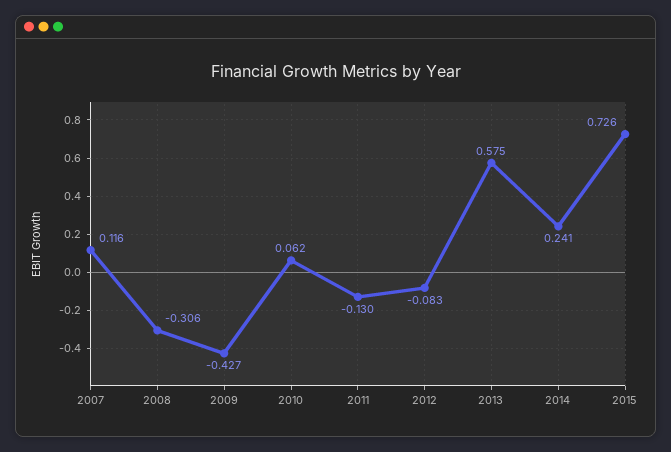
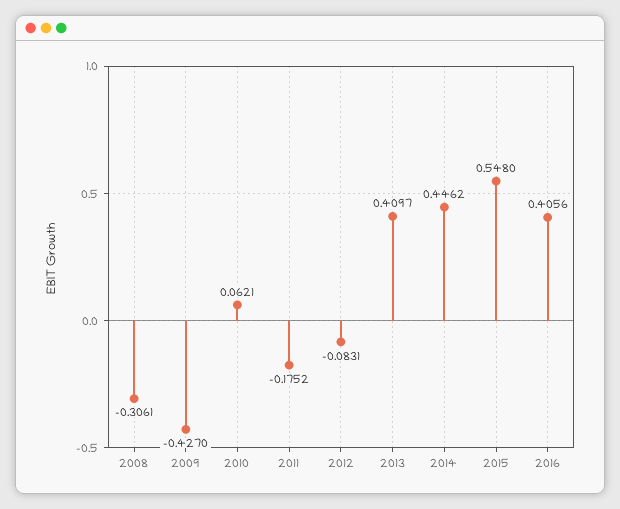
2007: 0.116 -> none
2011: -0.13 -> -0.1752
2013: 0.575 -> 0.4097
2014: 0.241 -> 0.4462
2015: 0.726 -> 0.548
2016: none -> 0.4056

